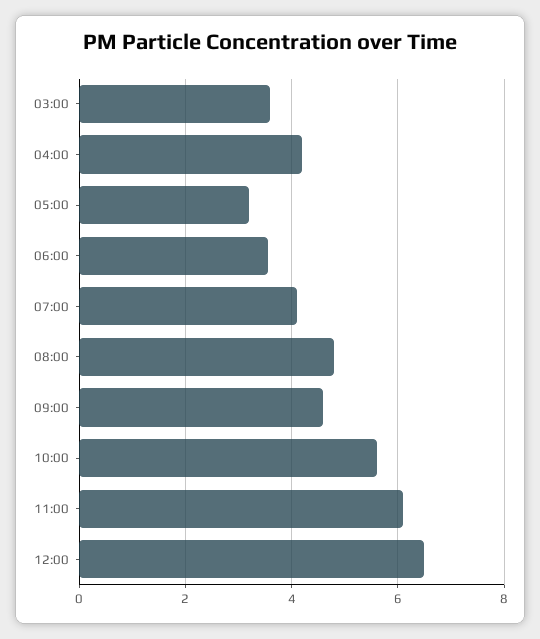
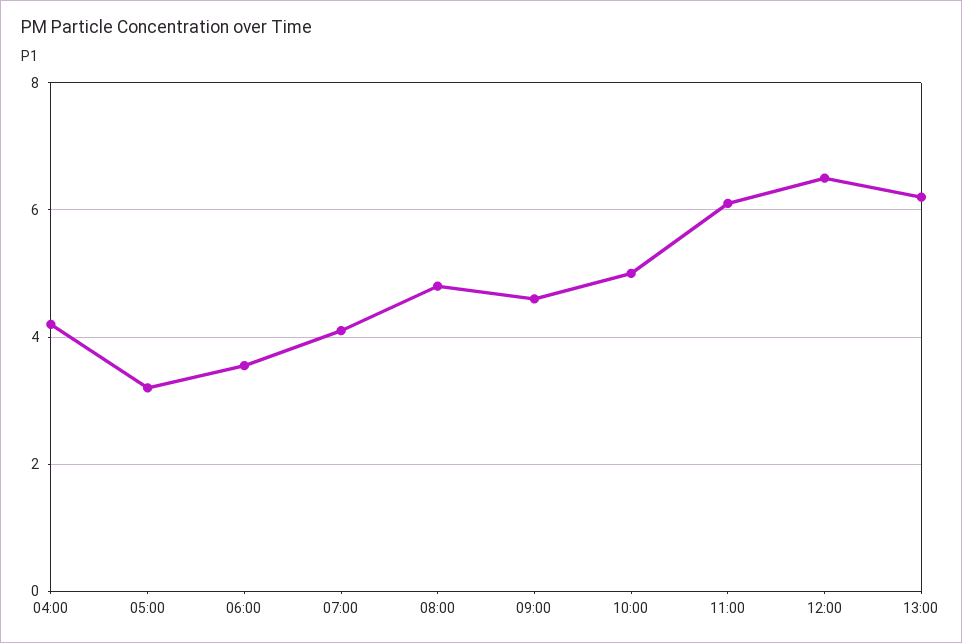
03:00: 3.6 -> none
10:00: 5.6 -> 5
13:00: none -> 6.2

